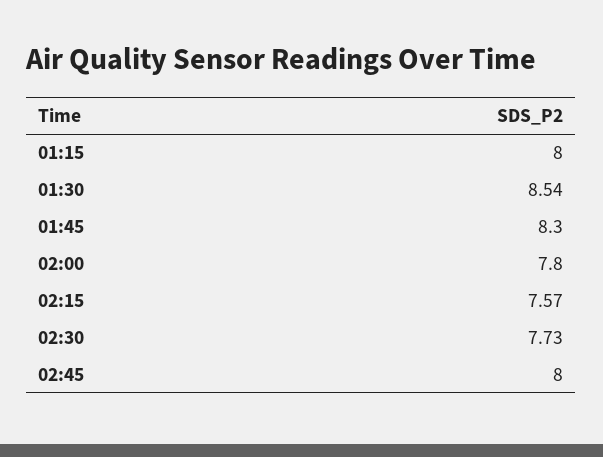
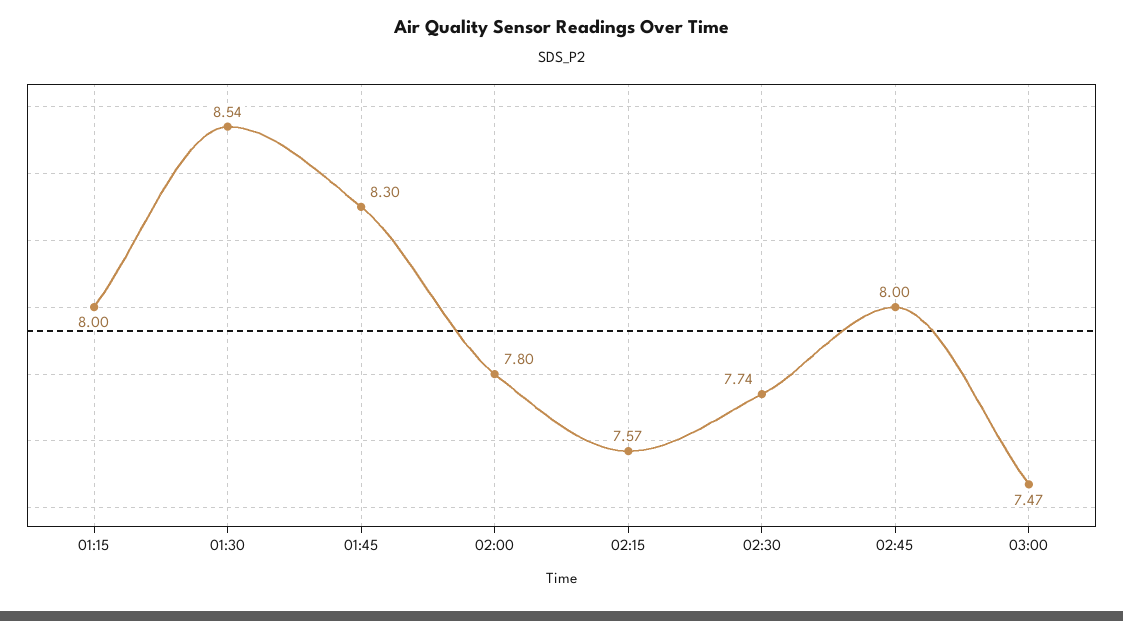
02:30: 7.73 -> 7.74
03:00: none -> 7.47

